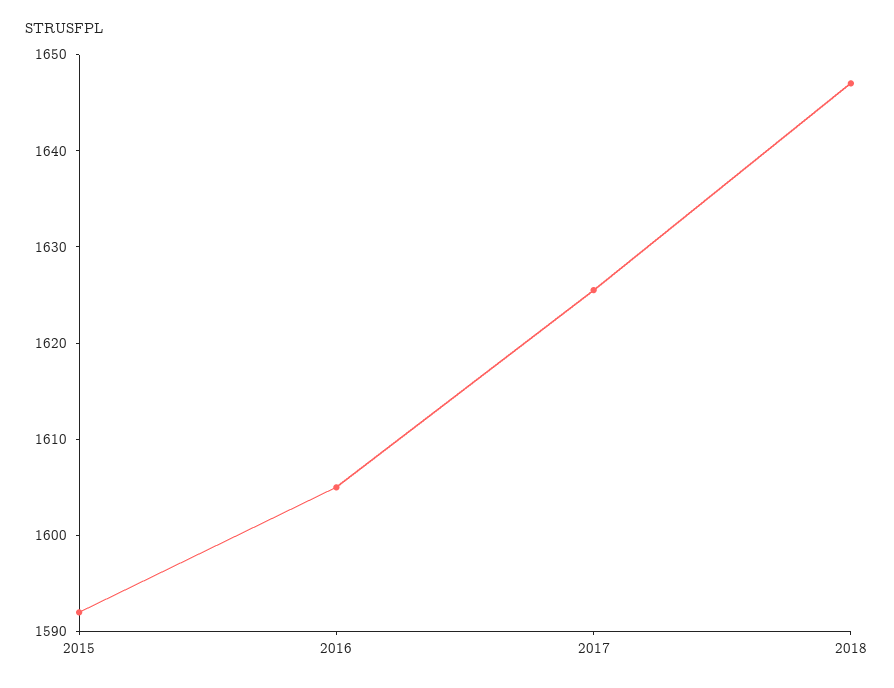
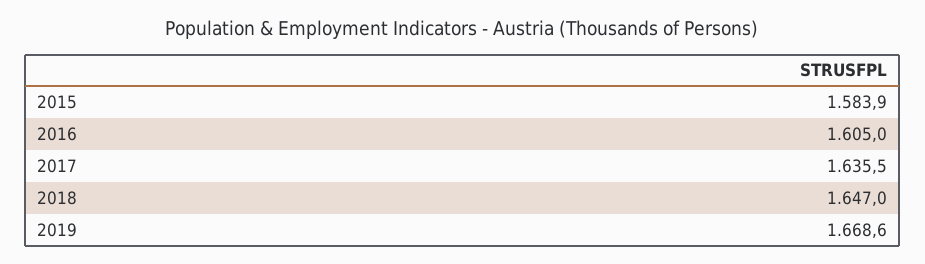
2015: 1592 -> 1583.9
2017: 1626 -> 1635.5
2019: none -> 1668.6

